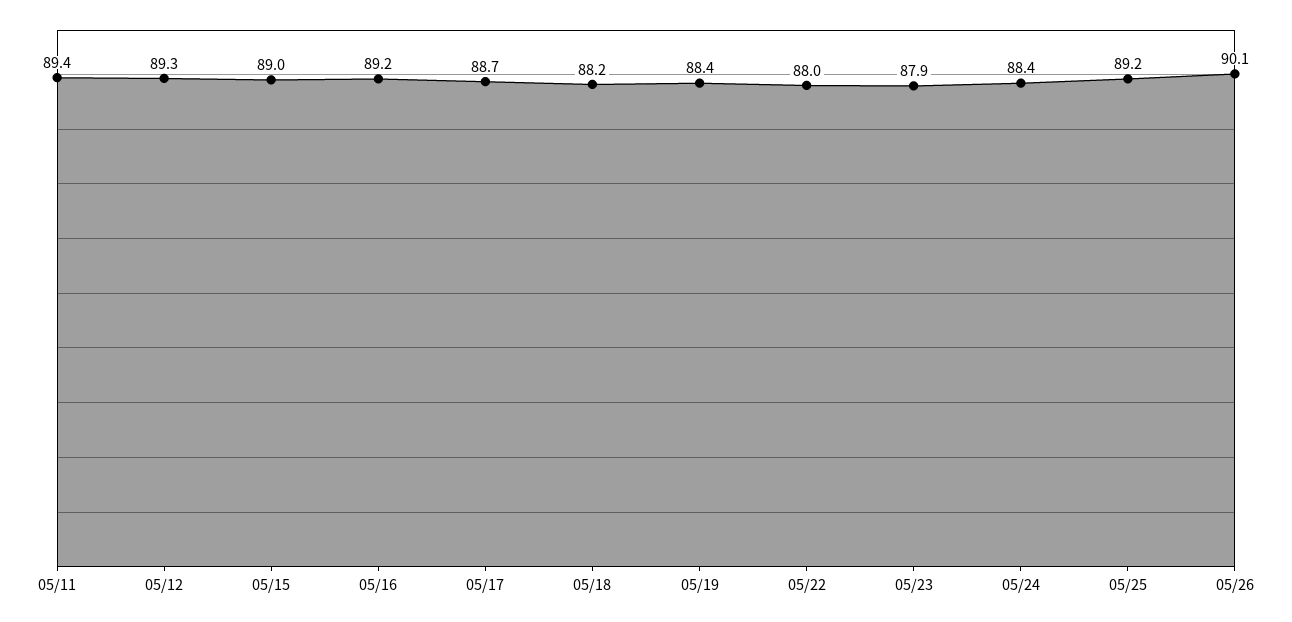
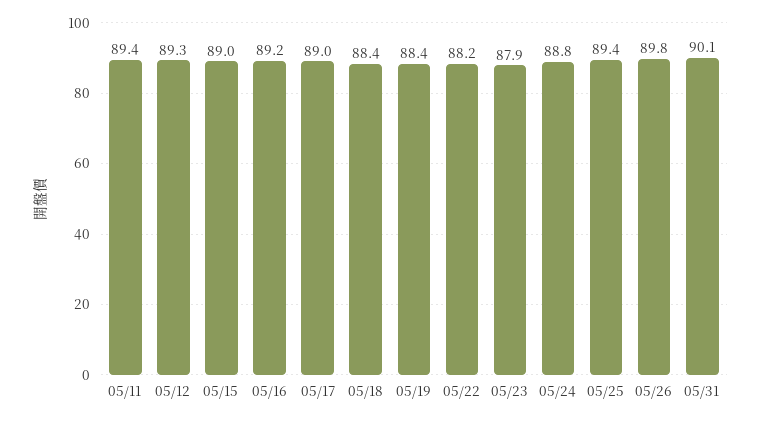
05/17: 88.7 -> 89
05/18: 88.2 -> 88.4
05/22: 88 -> 88.2
05/24: 88.4 -> 88.8
05/25: 89.2 -> 89.4
05/26: 90.1 -> 89.8
05/31: none -> 90.1

